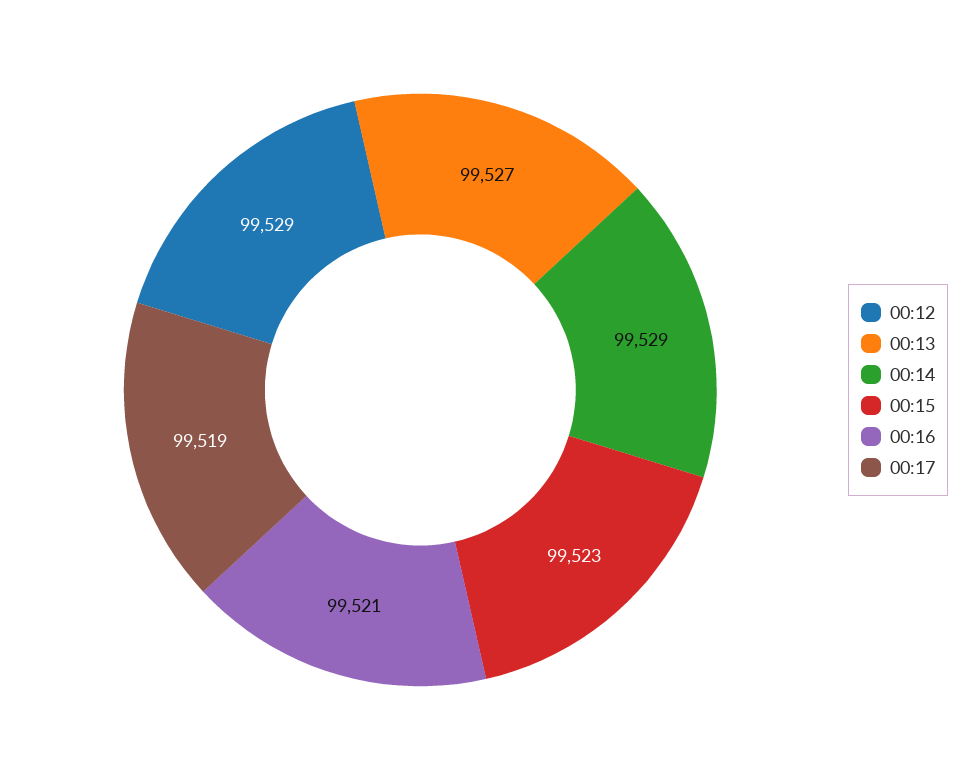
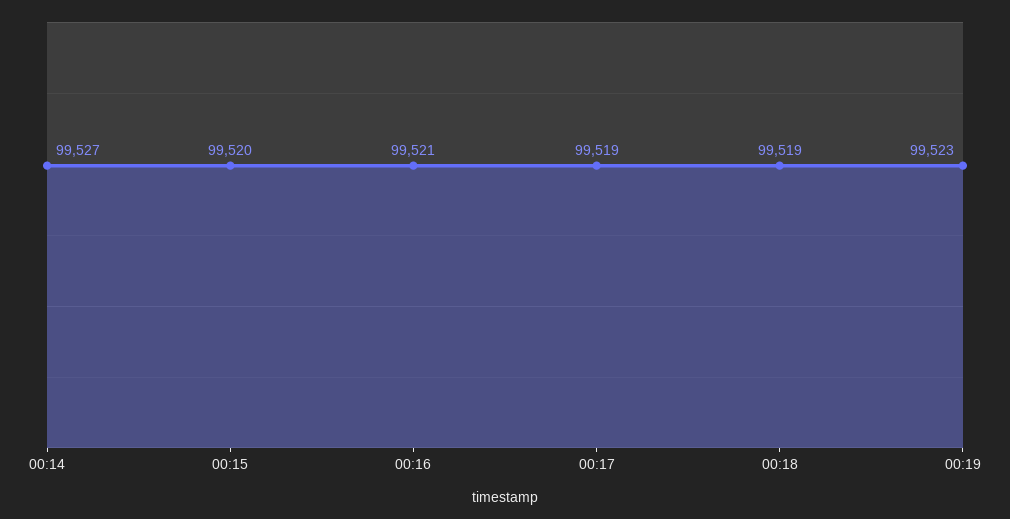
00:12: 99529 -> none
00:13: 99527 -> none
00:14: 99529 -> 99527
00:15: 99523 -> 99520
00:18: none -> 99519
00:19: none -> 99523

